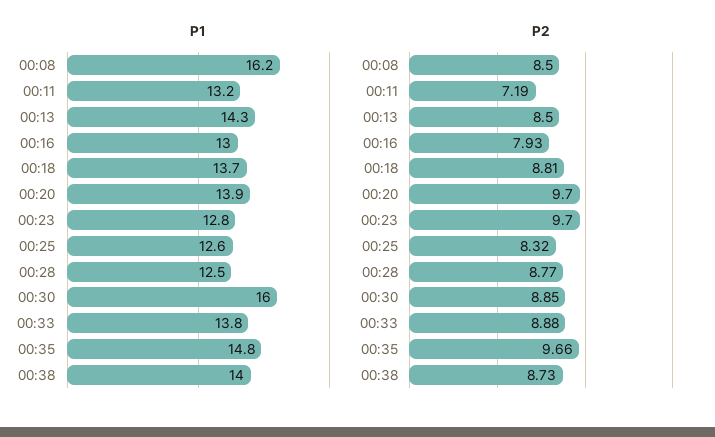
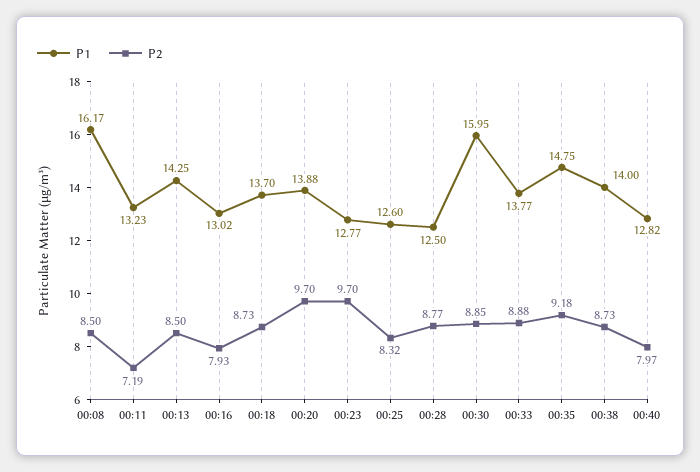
P2, 00:18: 8.81 -> 8.73
P2, 00:35: 9.66 -> 9.18
P1, 00:40: none -> 12.82
P2, 00:40: none -> 7.97

